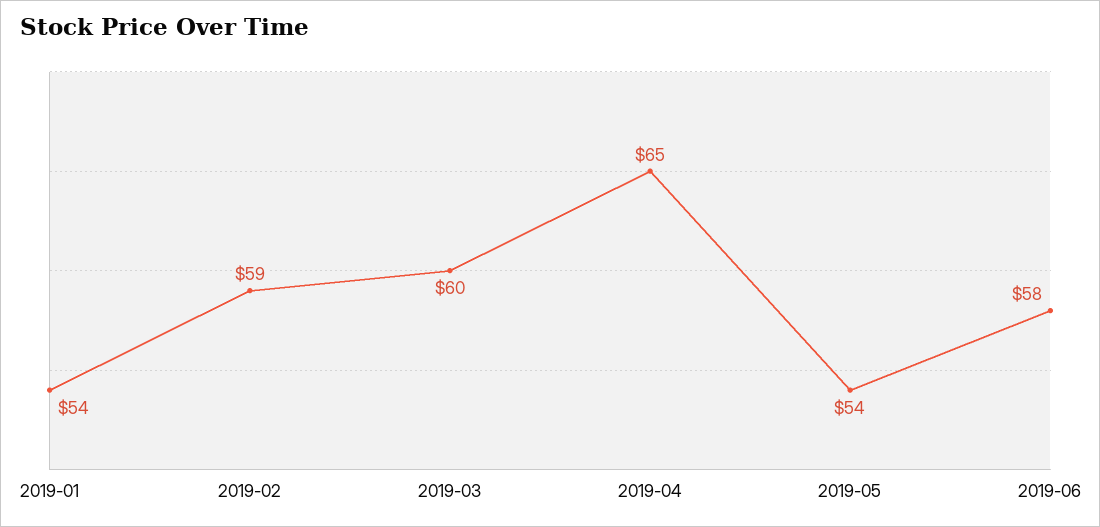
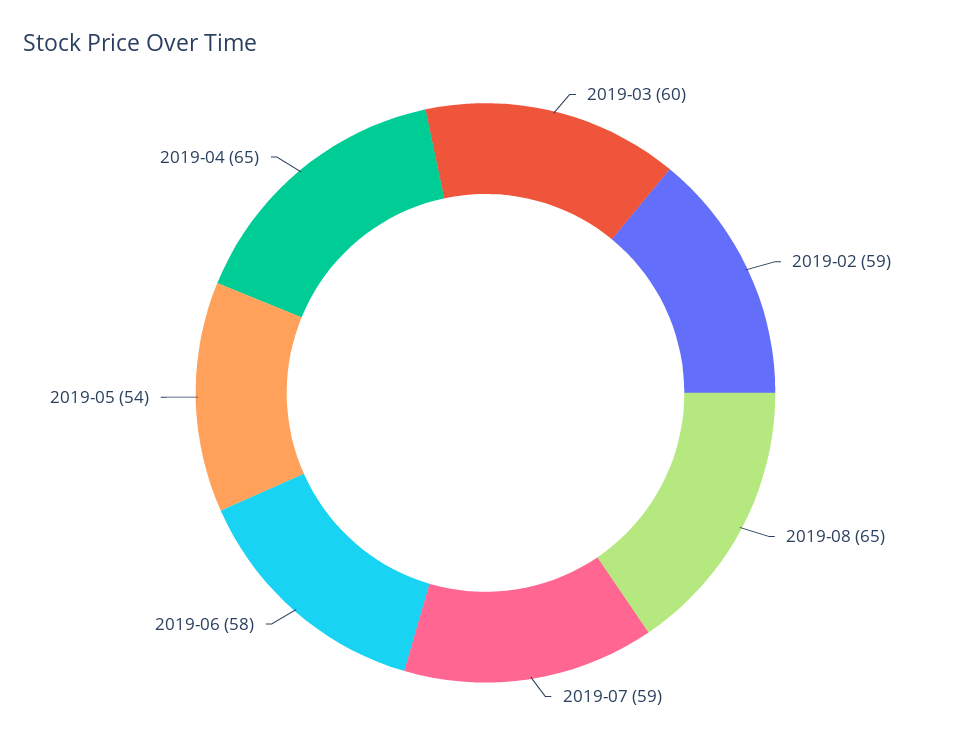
2019-01: 54 -> none
2019-08: none -> 65
2019-07: none -> 59

